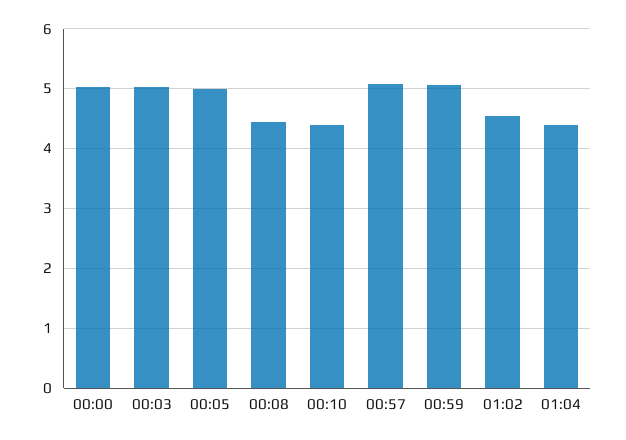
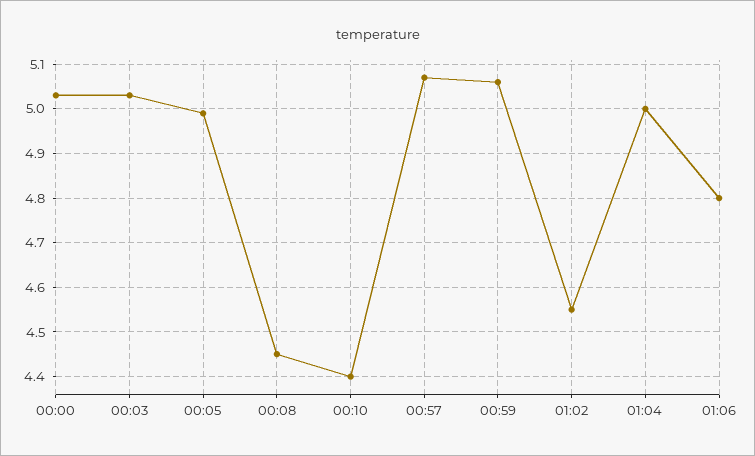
01:04: 4.4 -> 5
01:06: none -> 4.8

